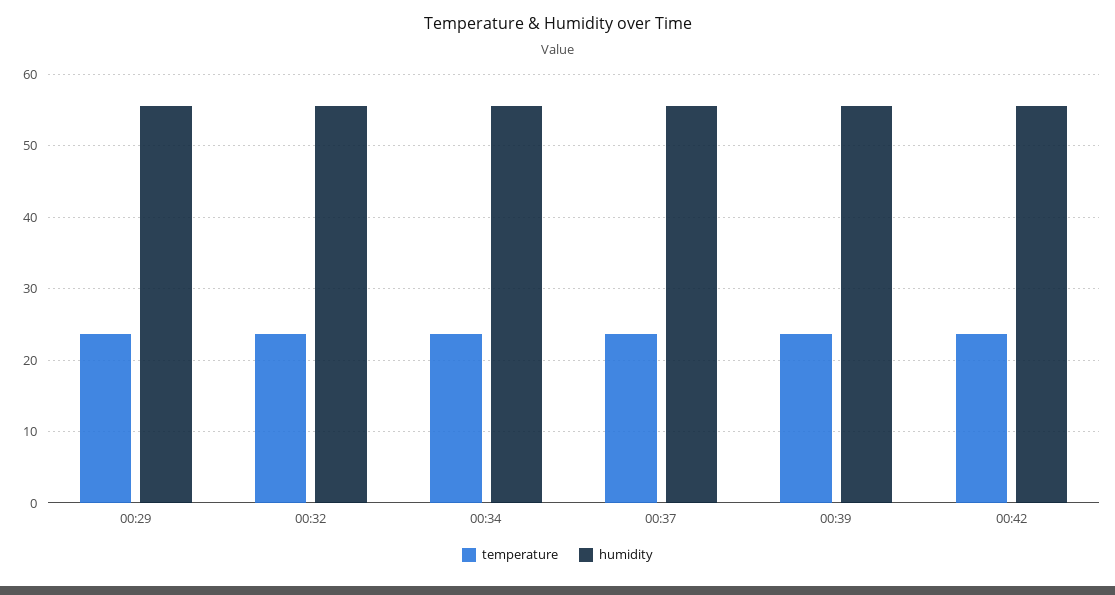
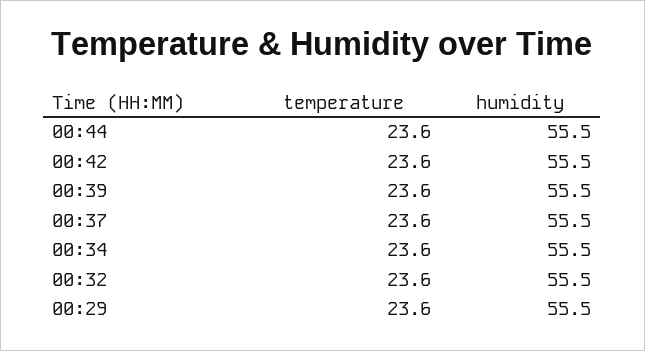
temperature, 00:44: none -> 23.6
humidity, 00:44: none -> 55.5

